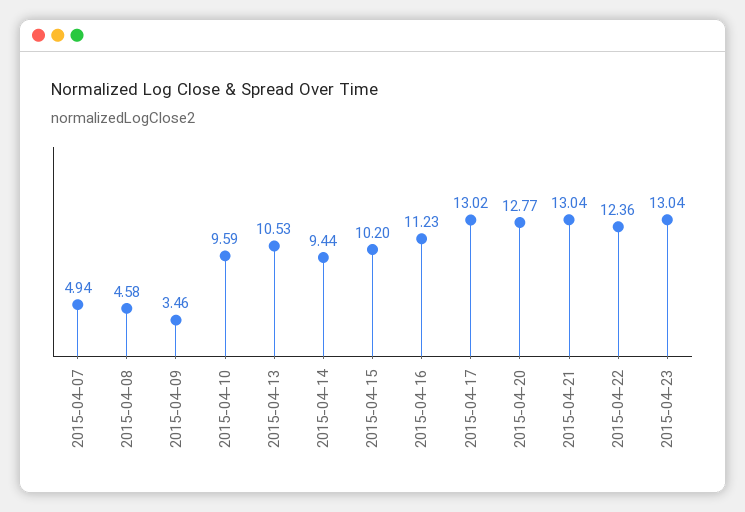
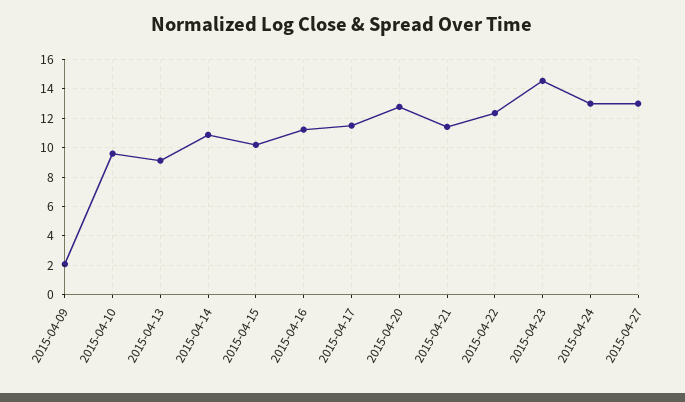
2015-04-07: 4.94 -> none
2015-04-08: 4.58 -> none
2015-04-09: 3.46 -> 2
2015-04-13: 10.53 -> 9
2015-04-14: 9.44 -> 11
2015-04-17: 13.02 -> 11.5
2015-04-21: 13.04 -> 11.5
2015-04-23: 13.04 -> 14.5
2015-04-24: none -> 13
2015-04-27: none -> 13

